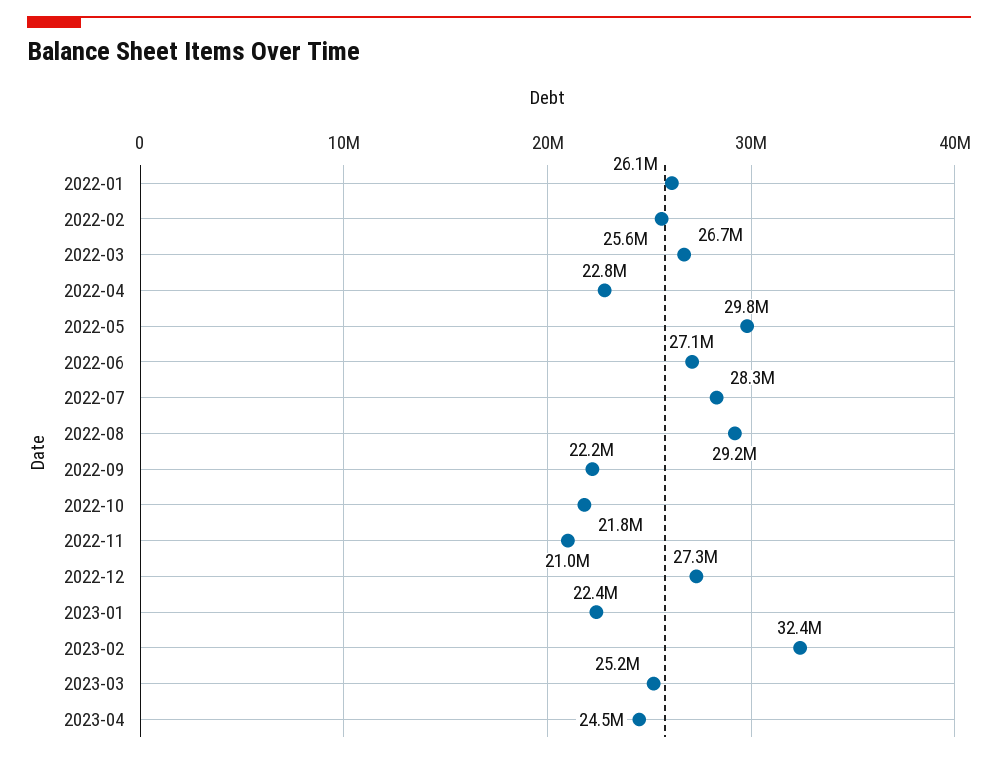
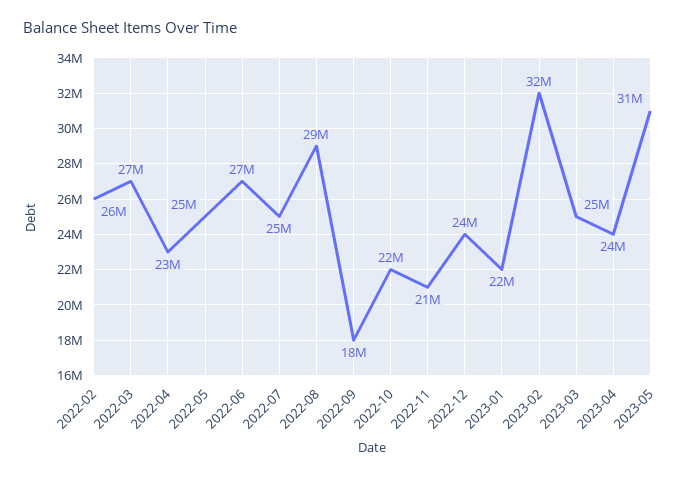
2022-01: 26100000 -> none
2022-05: 29800000 -> 25000000
2022-07: 28300000 -> 25000000
2022-09: 22200000 -> 18000000
2022-12: 27300000 -> 24000000
2023-05: none -> 31000000

